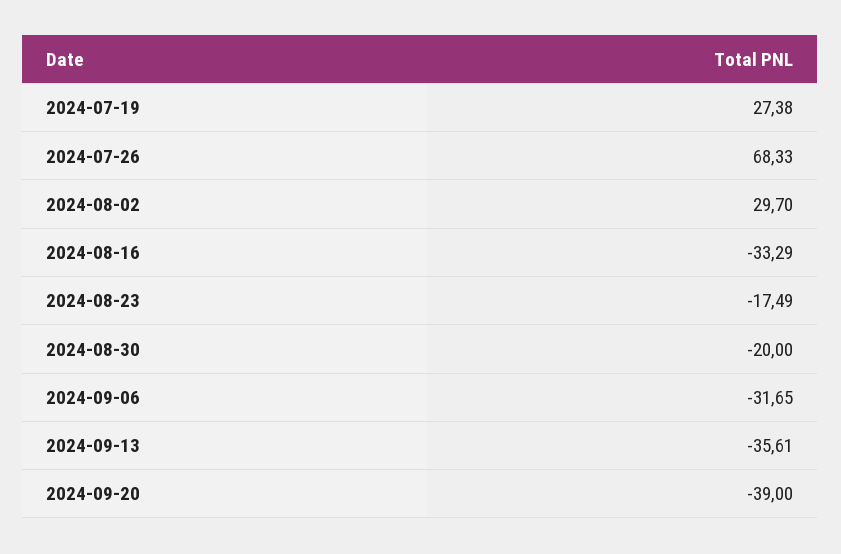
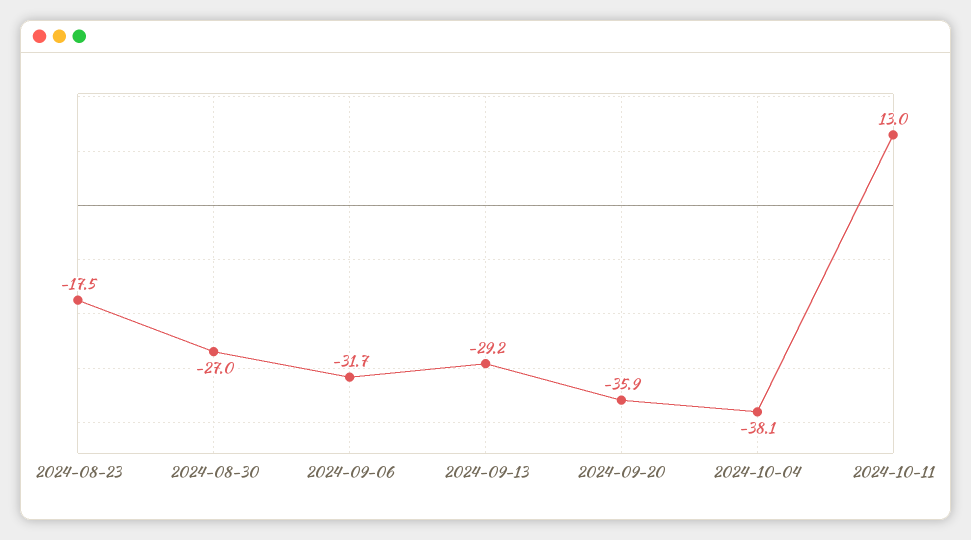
2024-07-19: 27.38 -> none
2024-07-26: 68.33 -> none
2024-08-02: 29.7 -> none
2024-08-16: -33.29 -> none
2024-08-30: -20 -> -27
2024-09-13: -35.61 -> -29.2
2024-09-20: -39 -> -35.9
2024-10-04: none -> -38.1
2024-10-11: none -> 13

